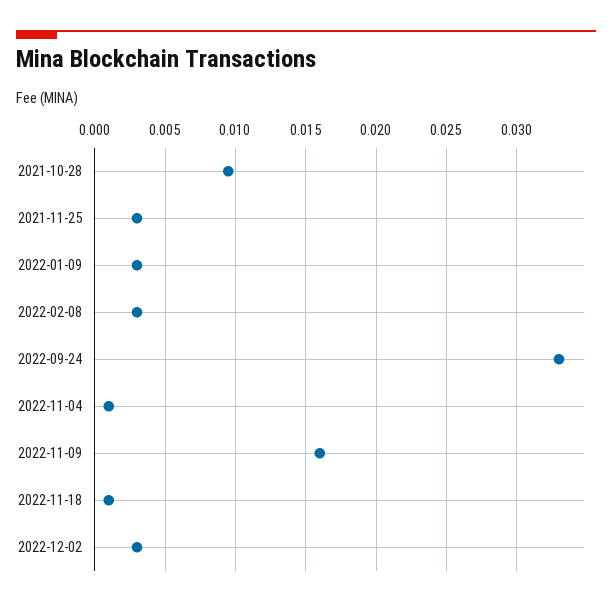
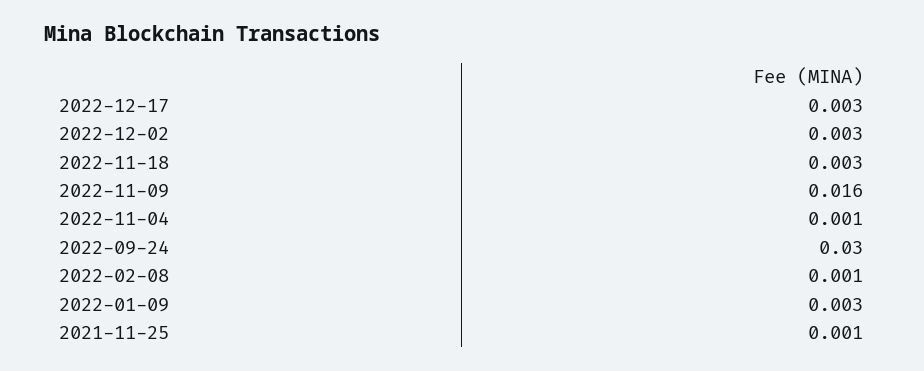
2021-10-28: 0.0095 -> none
2021-11-25: 0.003 -> 0.001
2022-02-08: 0.003 -> 0.001
2022-09-24: 0.033 -> 0.03
2022-11-18: 0.001 -> 0.003
2022-12-17: none -> 0.003

